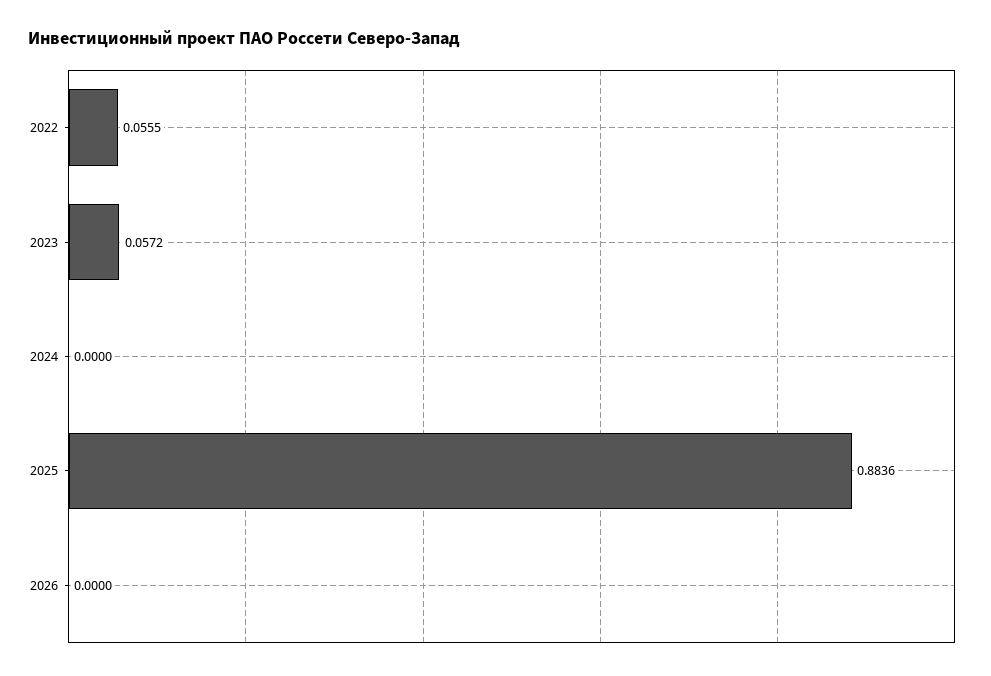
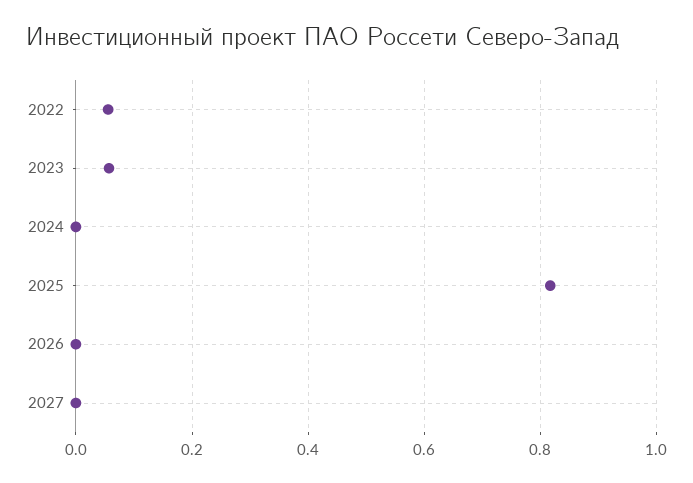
2025: 0.8836 -> 0.82
2027: none -> 0

